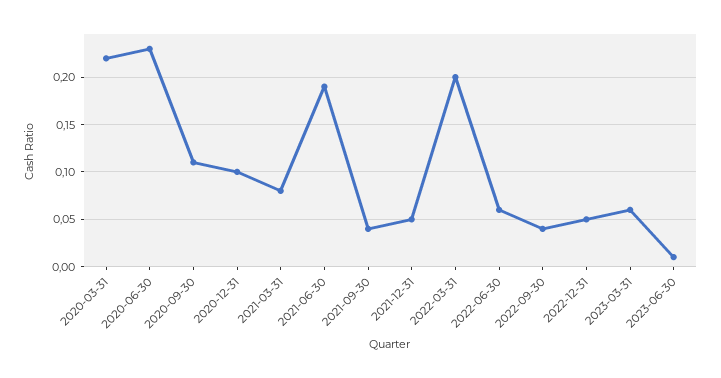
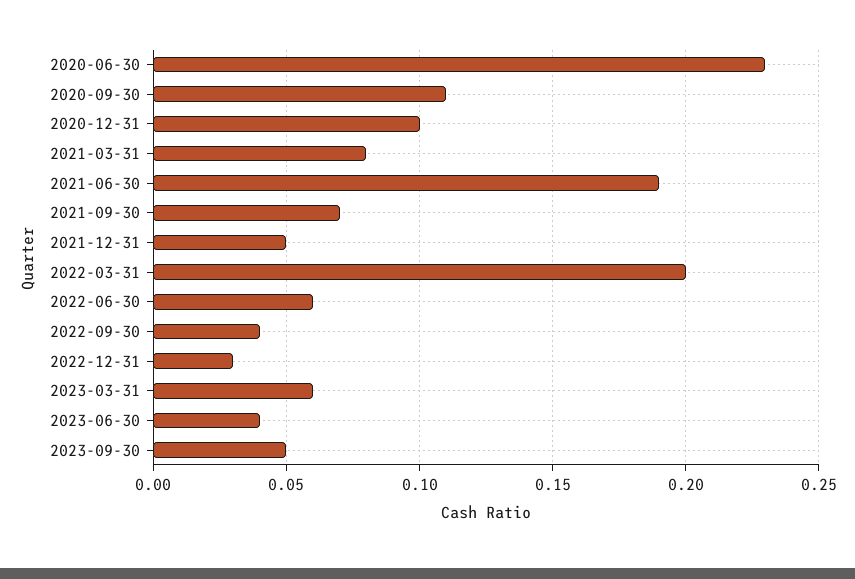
2020-03-31: 0.22 -> none
2021-09-30: 0.04 -> 0.07
2022-12-31: 0.05 -> 0.03
2023-06-30: 0.01 -> 0.04
2023-09-30: none -> 0.05

